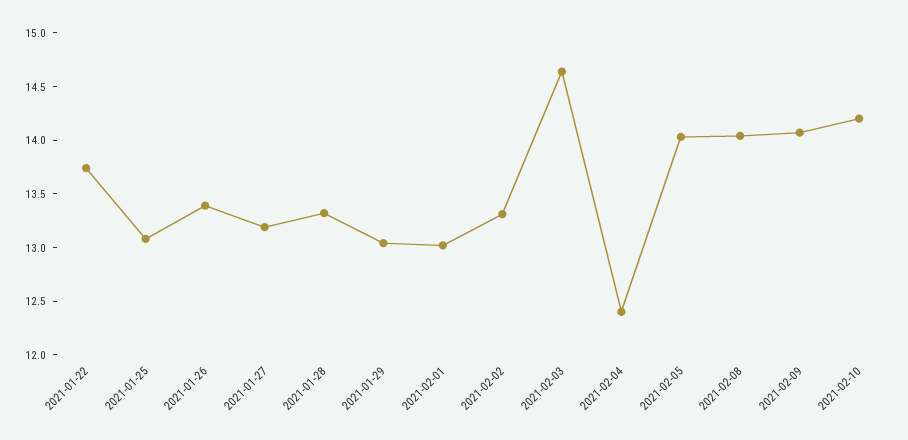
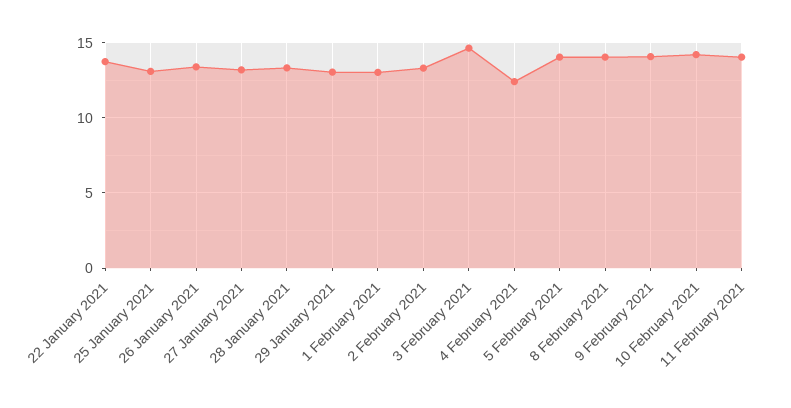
11 February 2021: none -> 14

